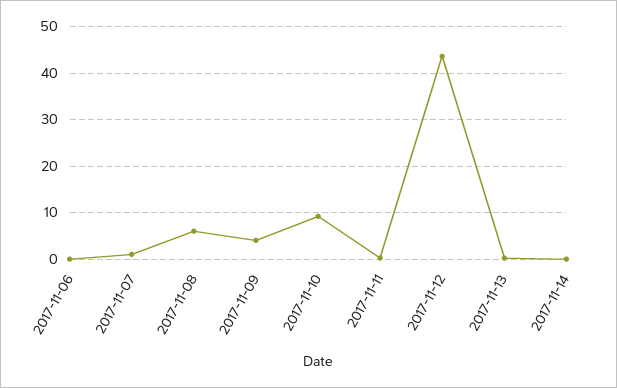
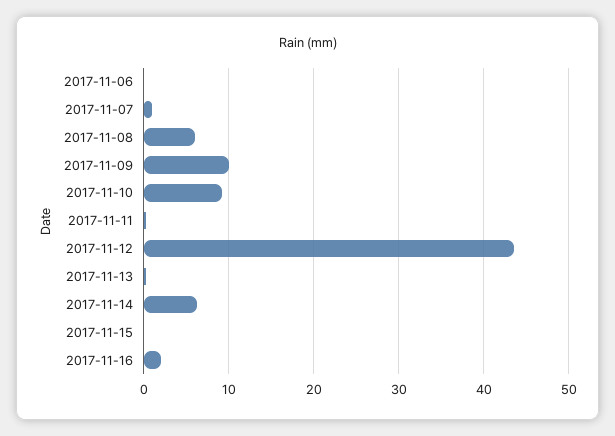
2017-11-09: 4 -> 10
2017-11-14: 0 -> 6
2017-11-15: none -> 0
2017-11-16: none -> 2

